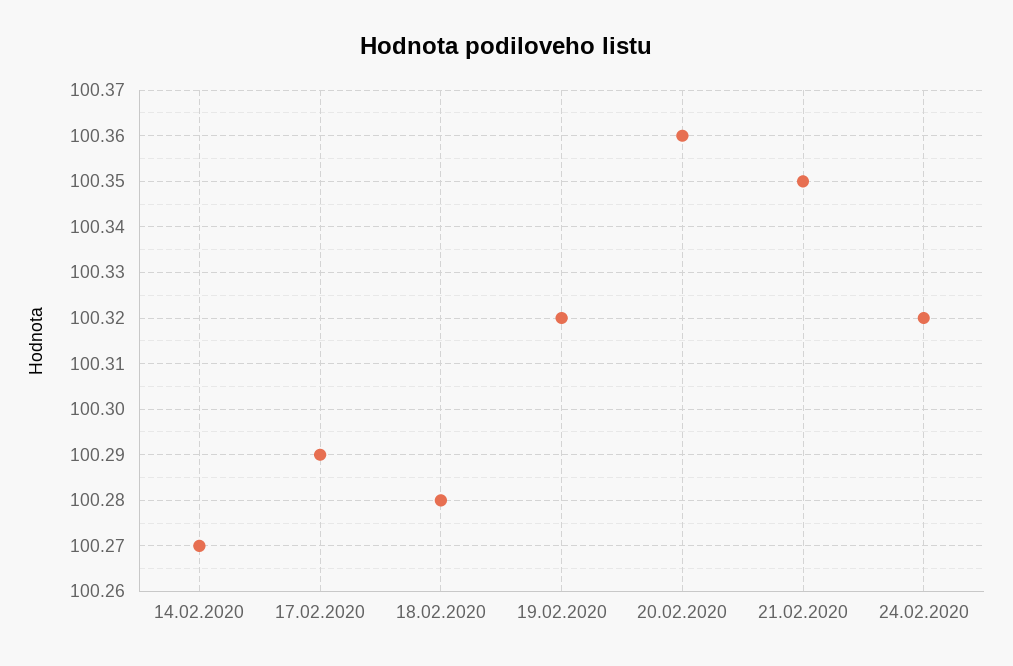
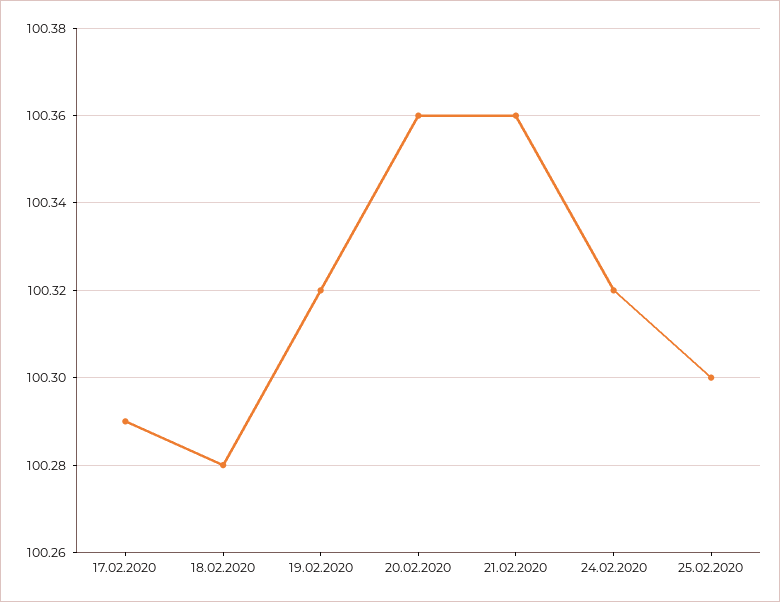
14.02.2020: 100.27 -> none
21.02.2020: 100.35 -> 100.36
25.02.2020: none -> 100.3

